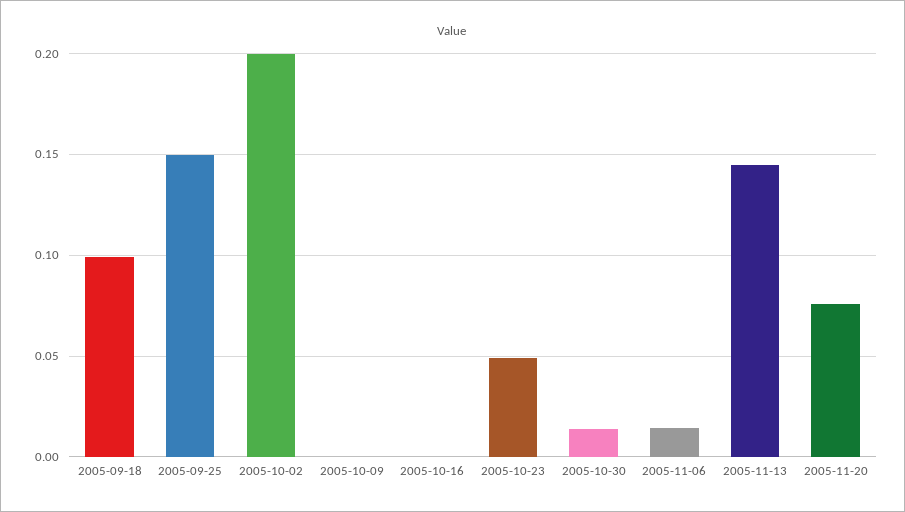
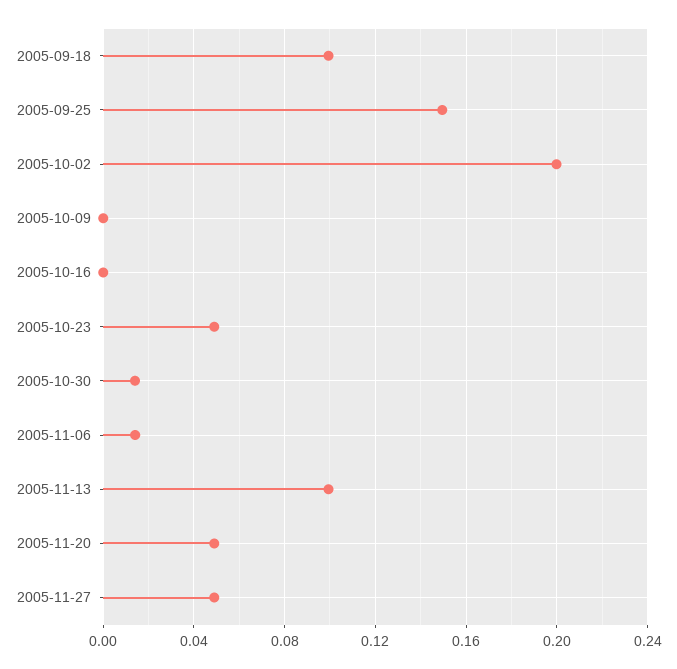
2005-11-13: 0.145 -> 0.1
2005-11-20: 0.075 -> 0.05
2005-11-27: none -> 0.05

